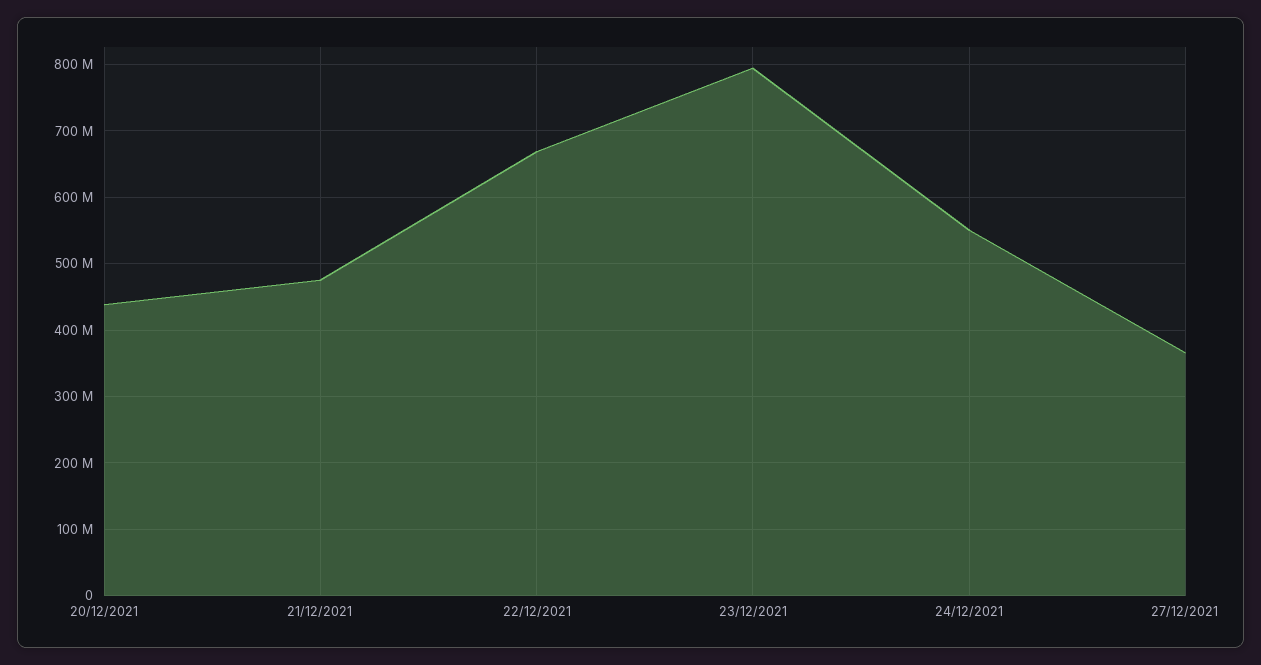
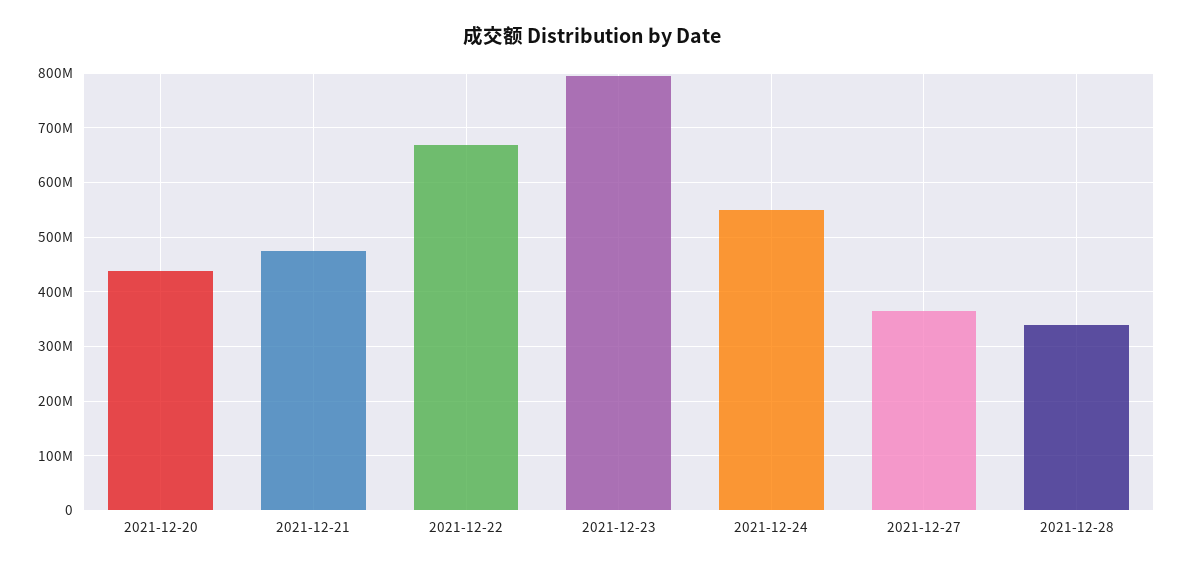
2021-12-28: none -> 340000000

